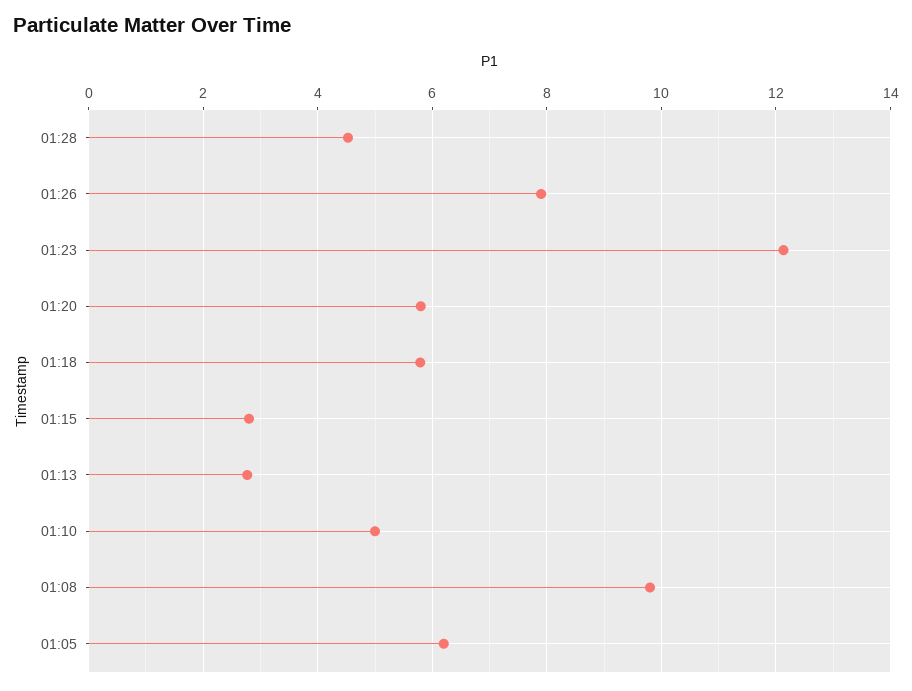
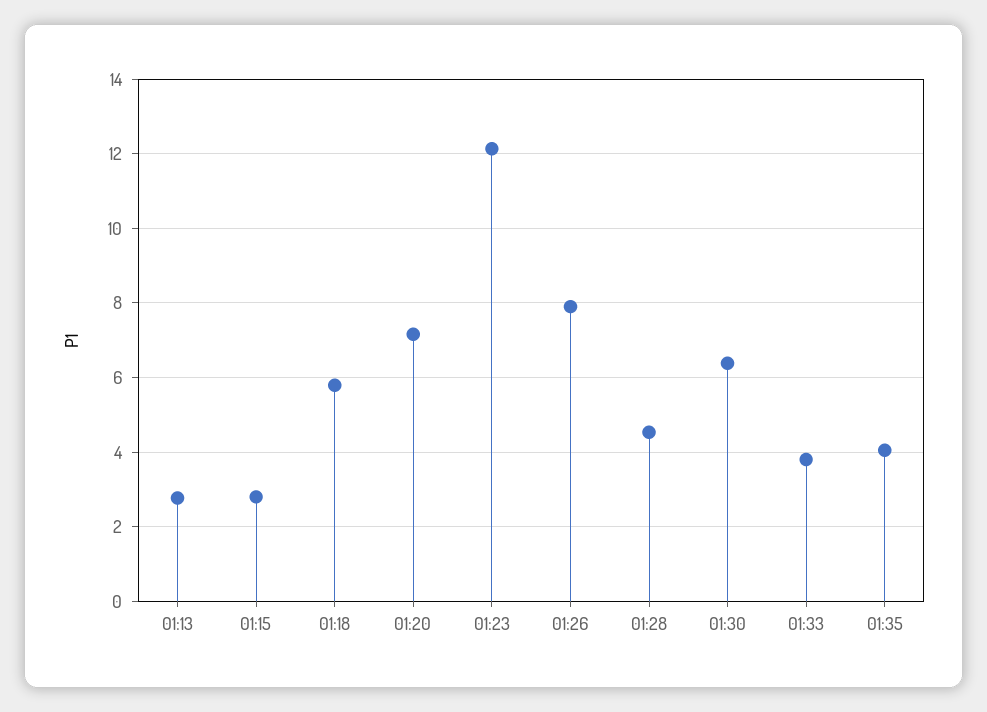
01:20: 5.8 -> 7.2
01:10: 5 -> none
01:08: 9.8 -> none
01:05: 6.2 -> none
01:30: none -> 6.4
01:33: none -> 3.8
01:35: none -> 4

